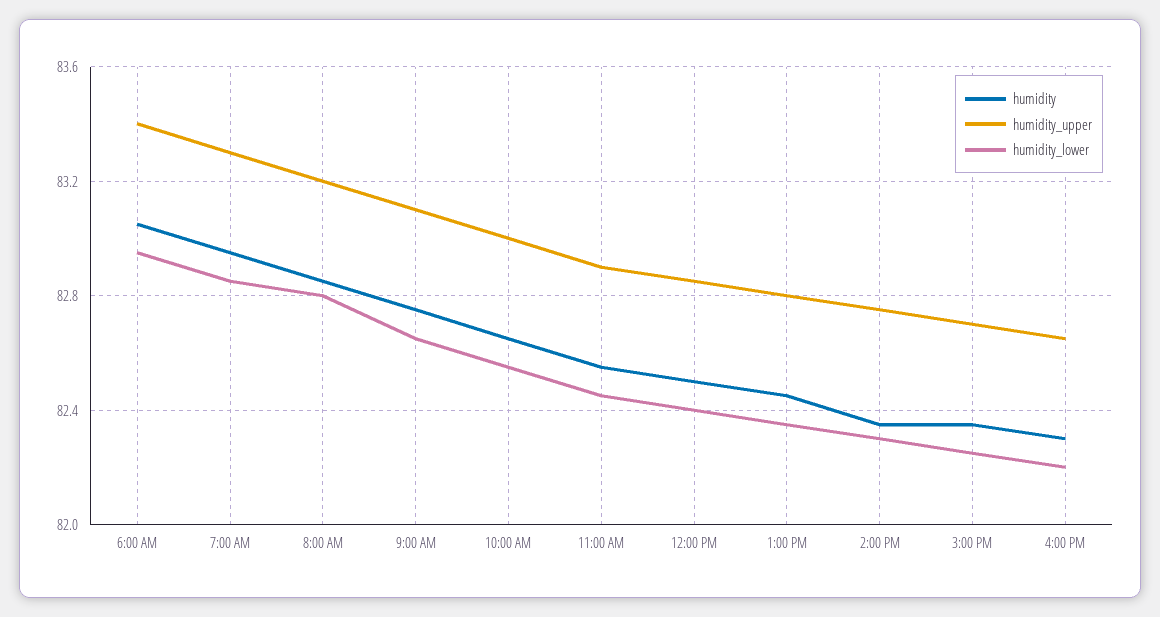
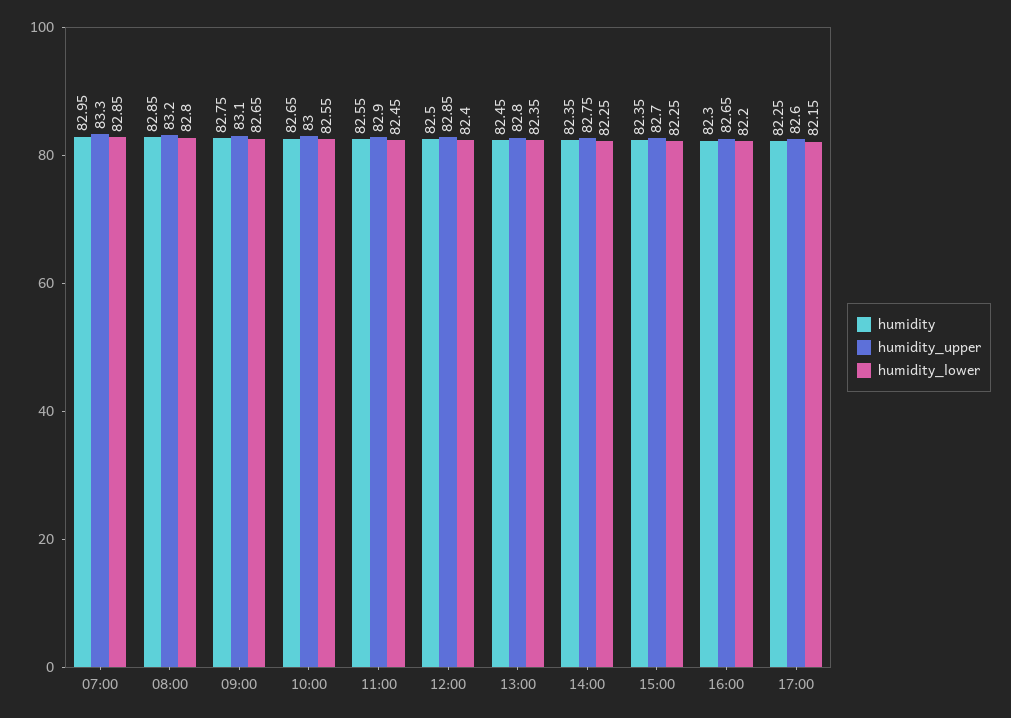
humidity, 6:00 AM: 83.05 -> none
humidity_upper, 6:00 AM: 83.4 -> none
humidity_lower, 6:00 AM: 82.95 -> none
humidity_lower, 2:00 PM: 82.3 -> 82.25
humidity, 17:00: none -> 82.25
humidity_upper, 17:00: none -> 82.6
humidity_lower, 17:00: none -> 82.15

